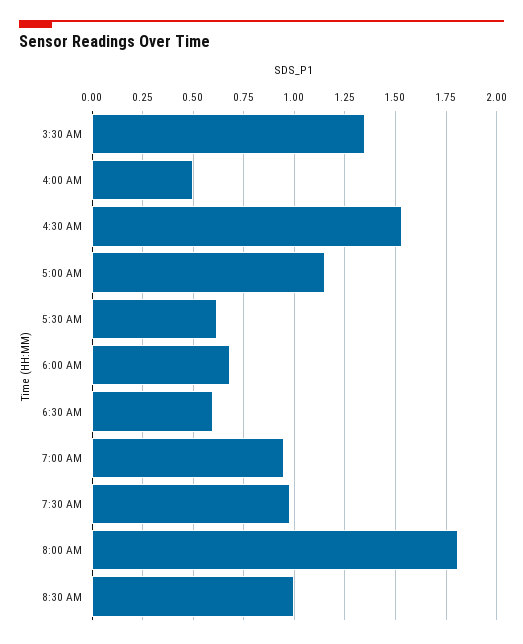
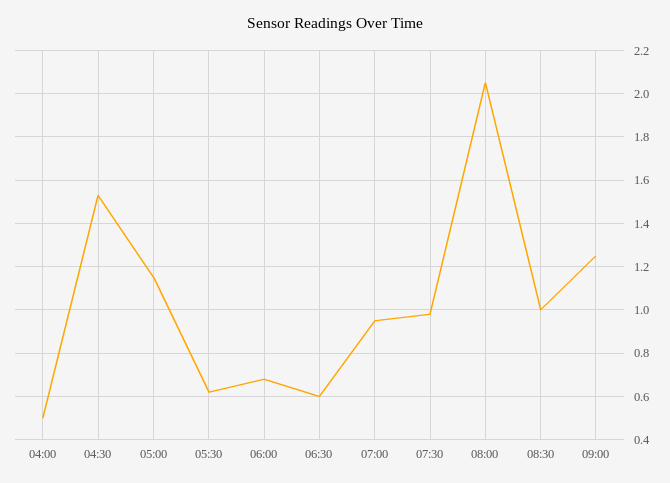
3:30 AM: 1.35 -> none
8:00 AM: 1.8 -> 2.05
09:00: none -> 1.25

